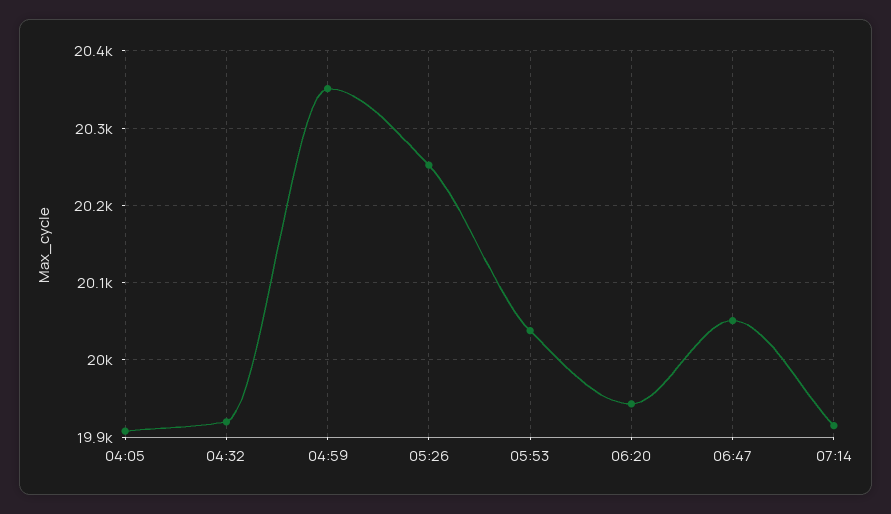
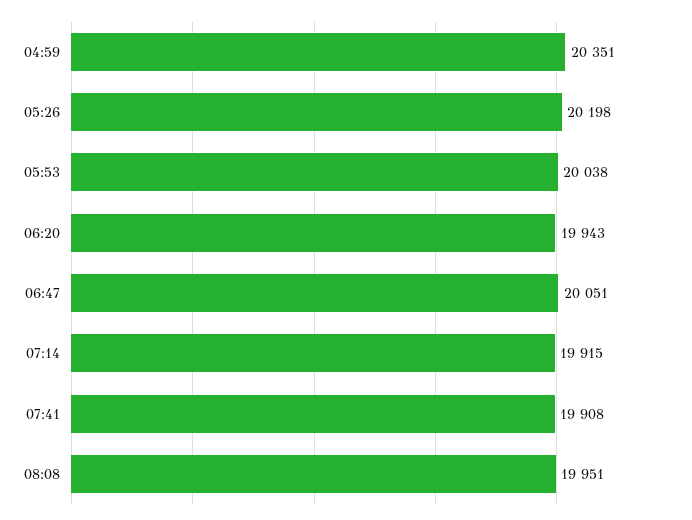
04:05: 19910 -> none
04:32: 19920 -> none
05:26: 20250 -> 20198
07:41: none -> 19908
08:08: none -> 19951

